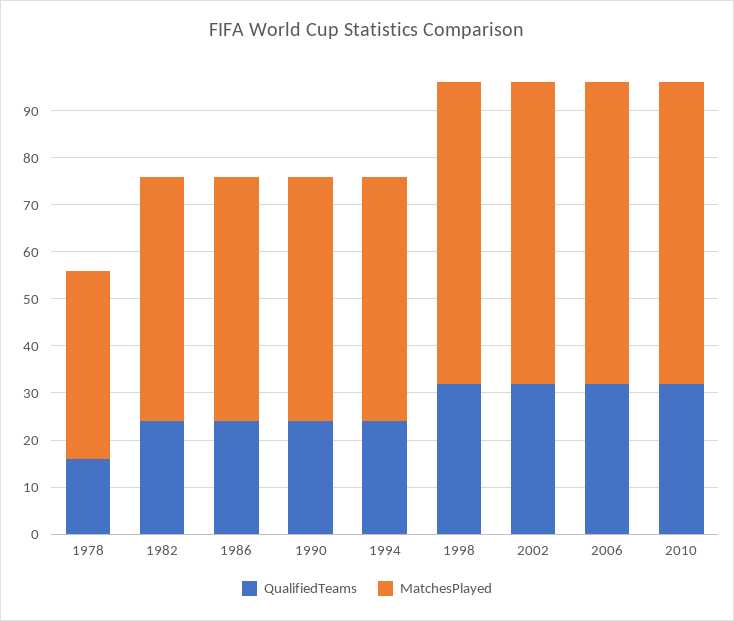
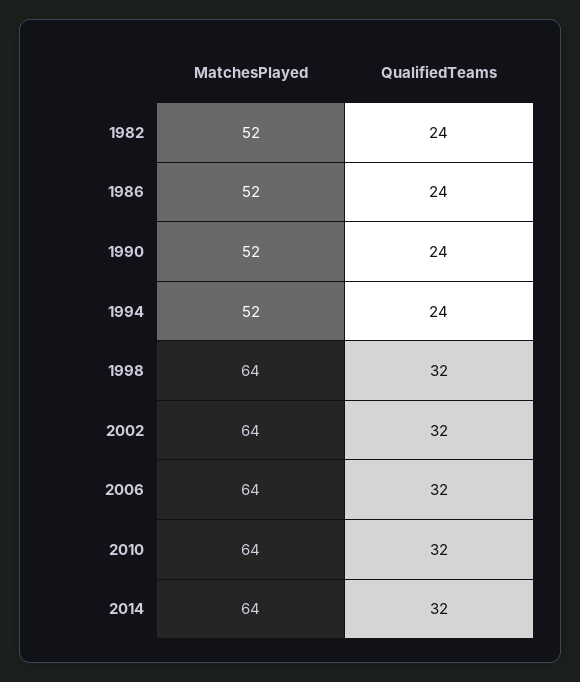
QualifiedTeams, 1978: 15 -> none
MatchesPlayed, 1978: 40 -> none
MatchesPlayed, 2014: none -> 64
QualifiedTeams, 2014: none -> 32

